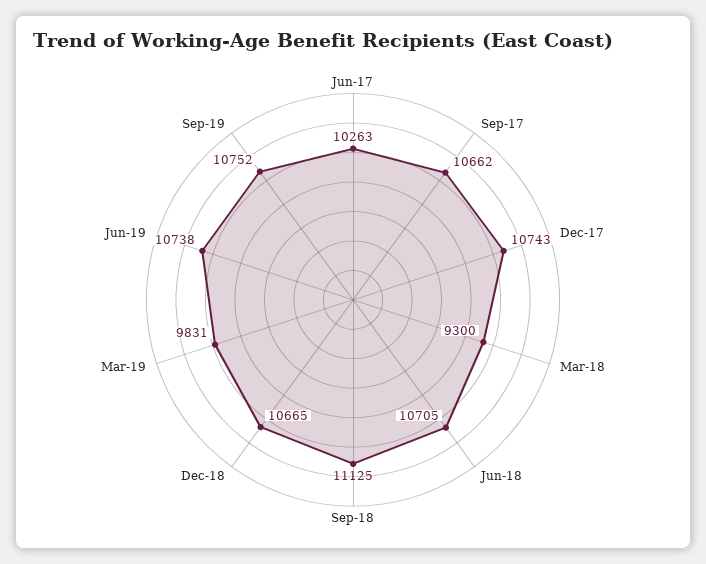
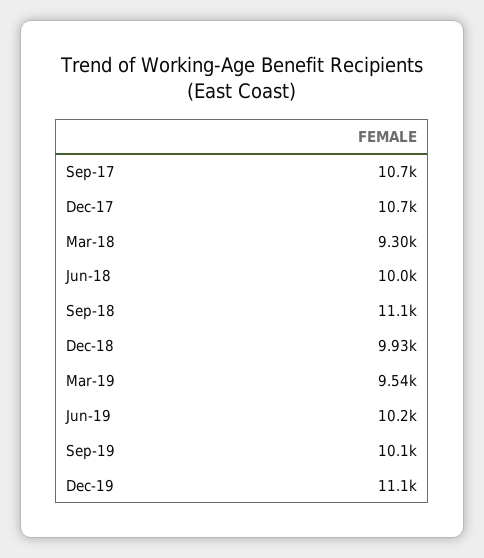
Jun-17: 10263 -> none
Jun-18: 10705 -> 10000
Dec-18: 10665 -> 9930
Mar-19: 9831 -> 9540
Jun-19: 10738 -> 10200
Sep-19: 10752 -> 10100
Dec-19: none -> 11100

